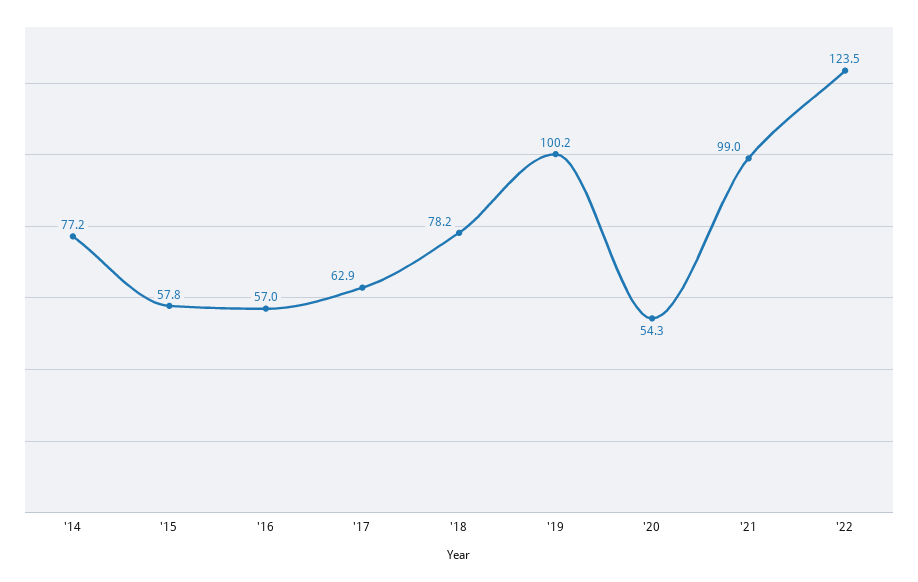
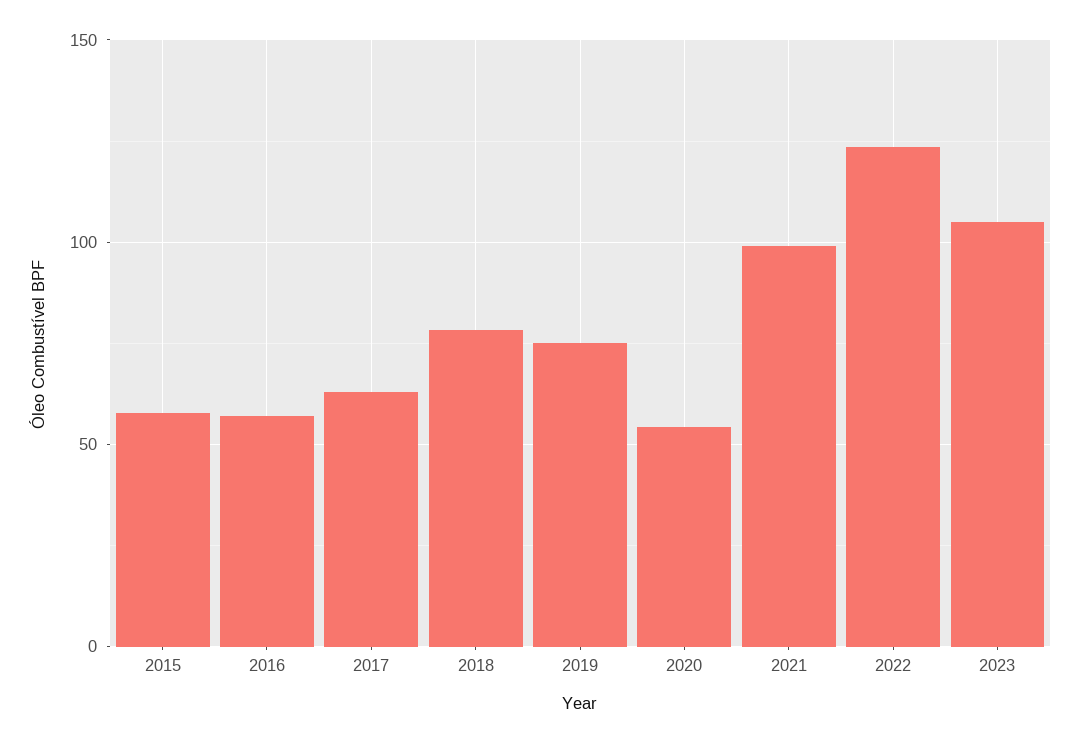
'14: 77.2 -> none
'19: 100.2 -> 75
2023: none -> 105

